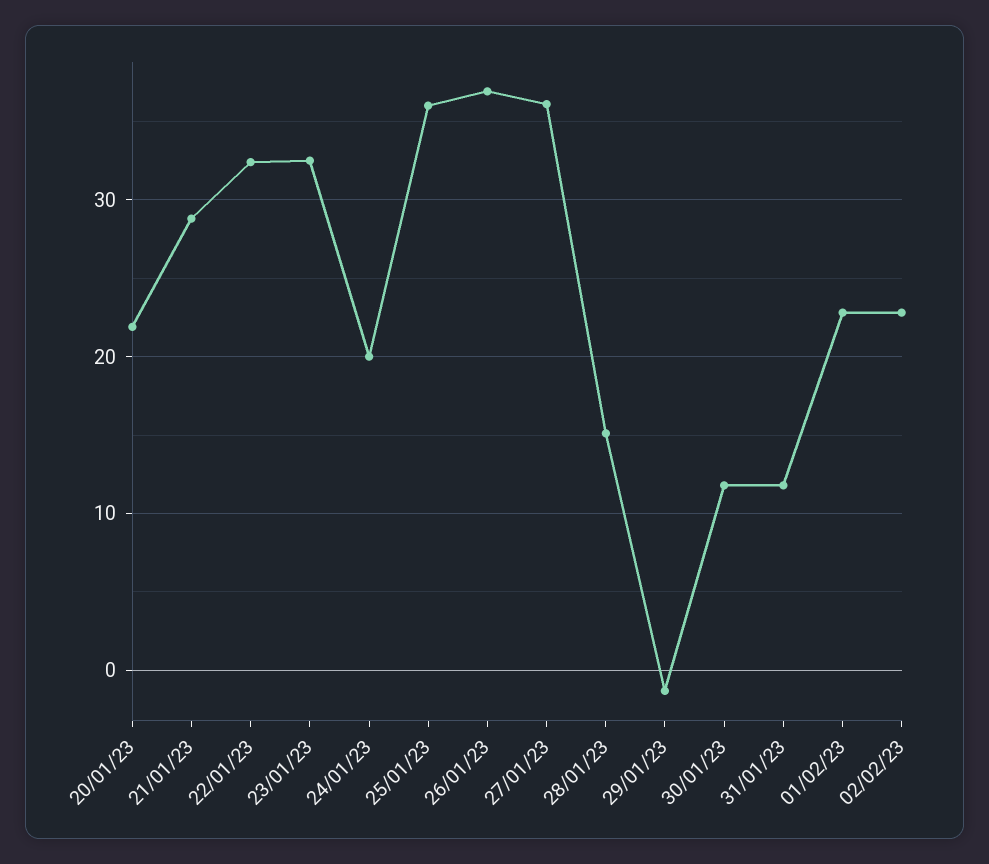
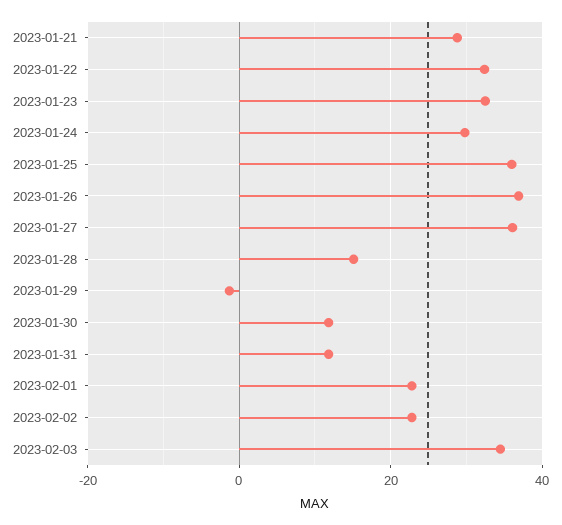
20/01/23: 22 -> none
24/01/23: 20 -> 30
2023-02-03: none -> 34

